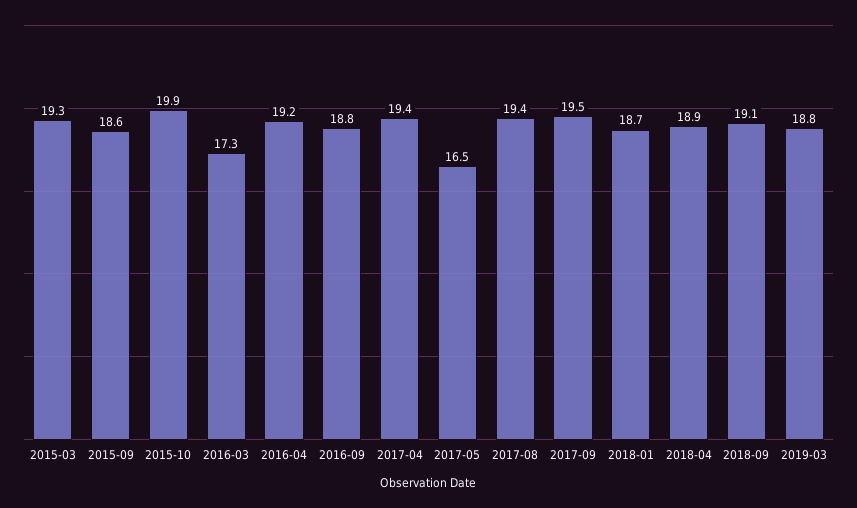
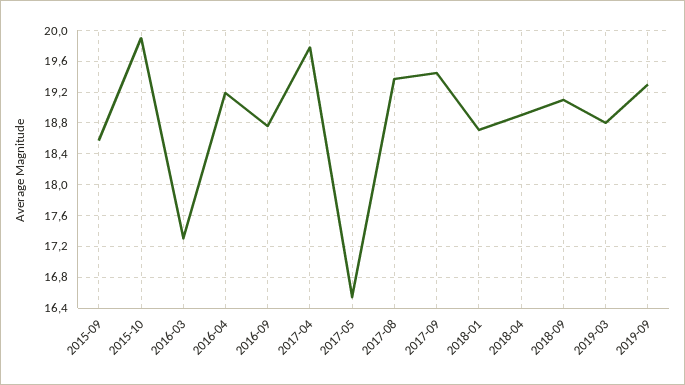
2015-03: 19.3 -> none
2017-04: 19.4 -> 19.8
2019-09: none -> 19.3

